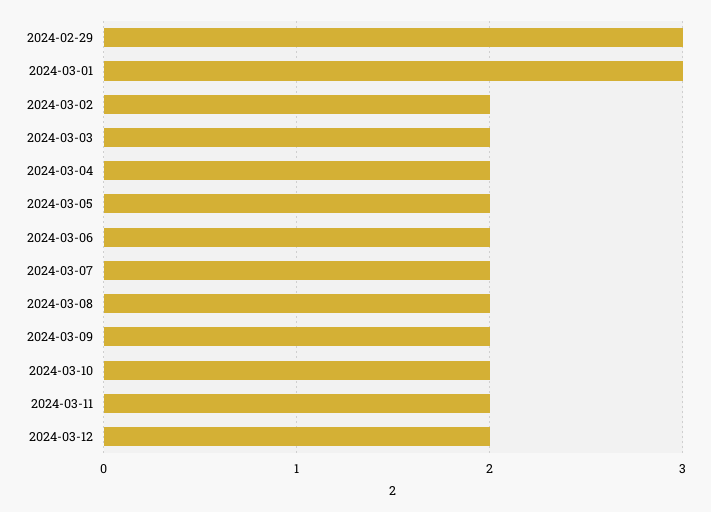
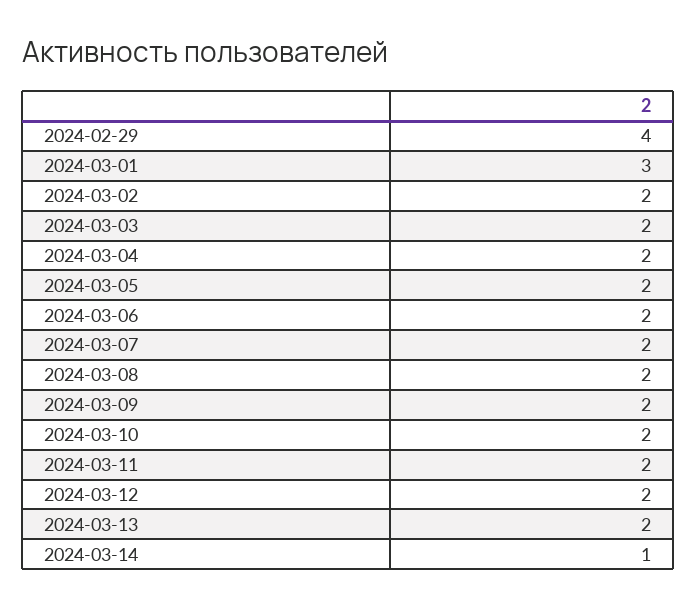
2024-02-29: 3 -> 4
2024-03-13: none -> 2
2024-03-14: none -> 1

